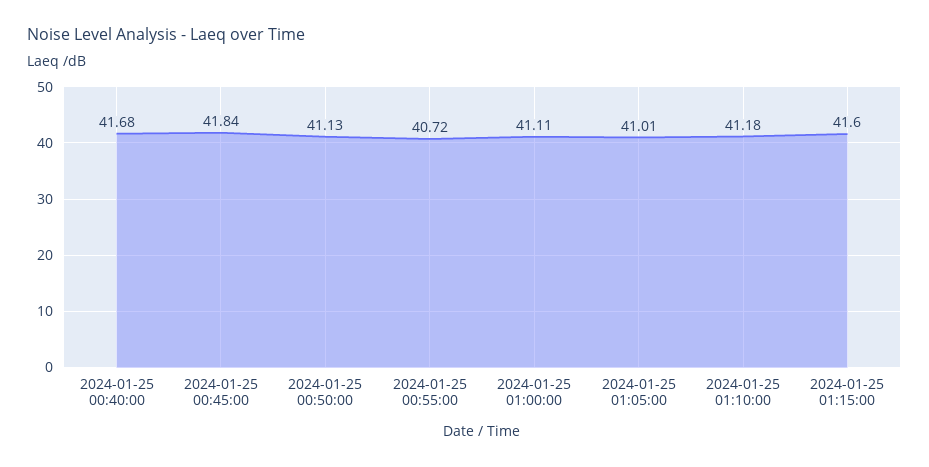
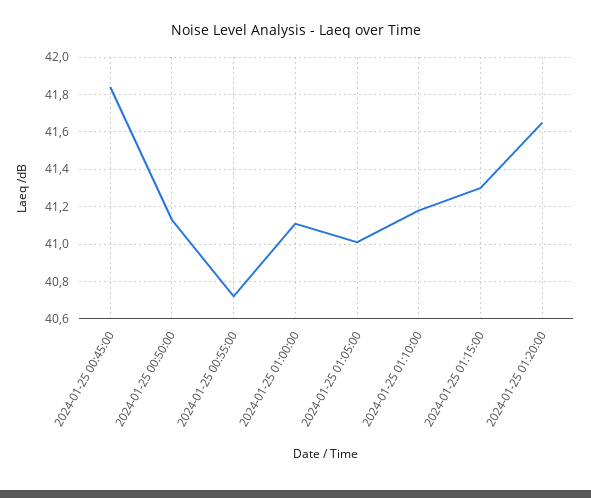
2024-01-25 00:40:00: 41.68 -> none
2024-01-25 01:15:00: 41.6 -> 41.3
2024-01-25 01:20:00: none -> 41.65

